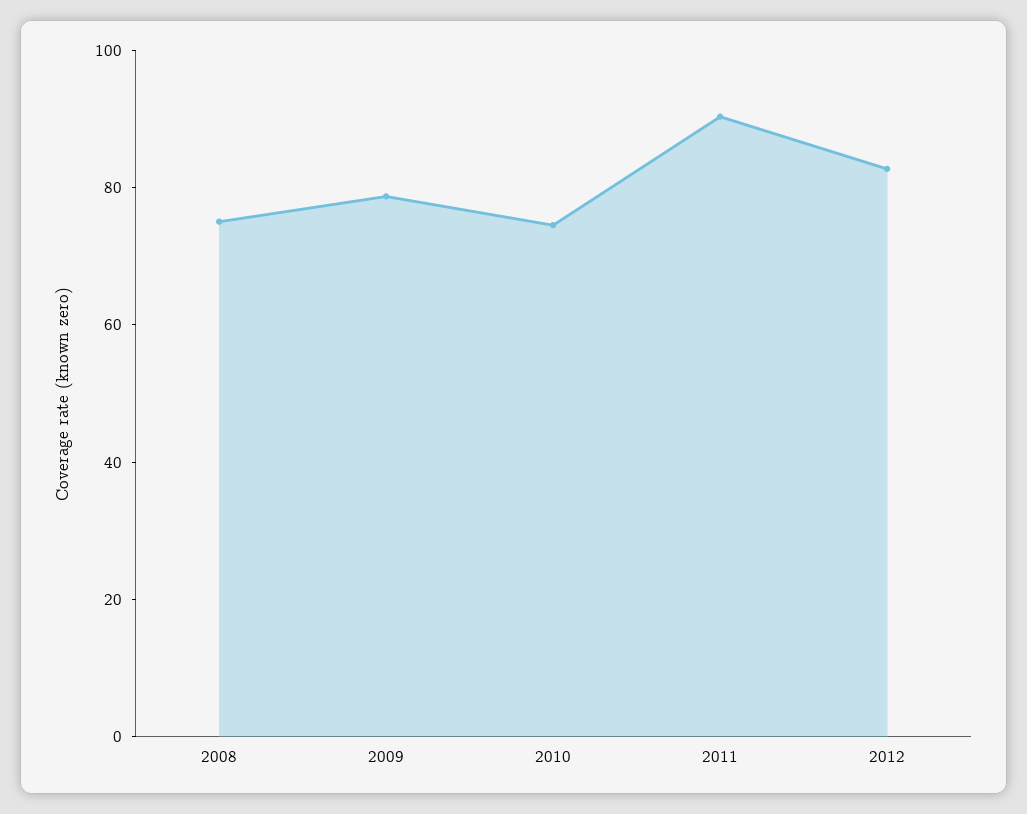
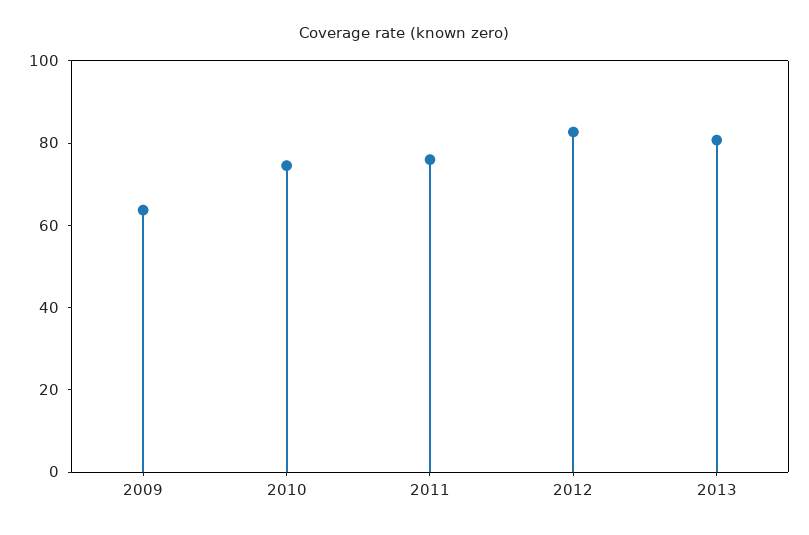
2008: 75 -> none
2009: 80 -> 65
2011: 90 -> 75
2013: none -> 80

